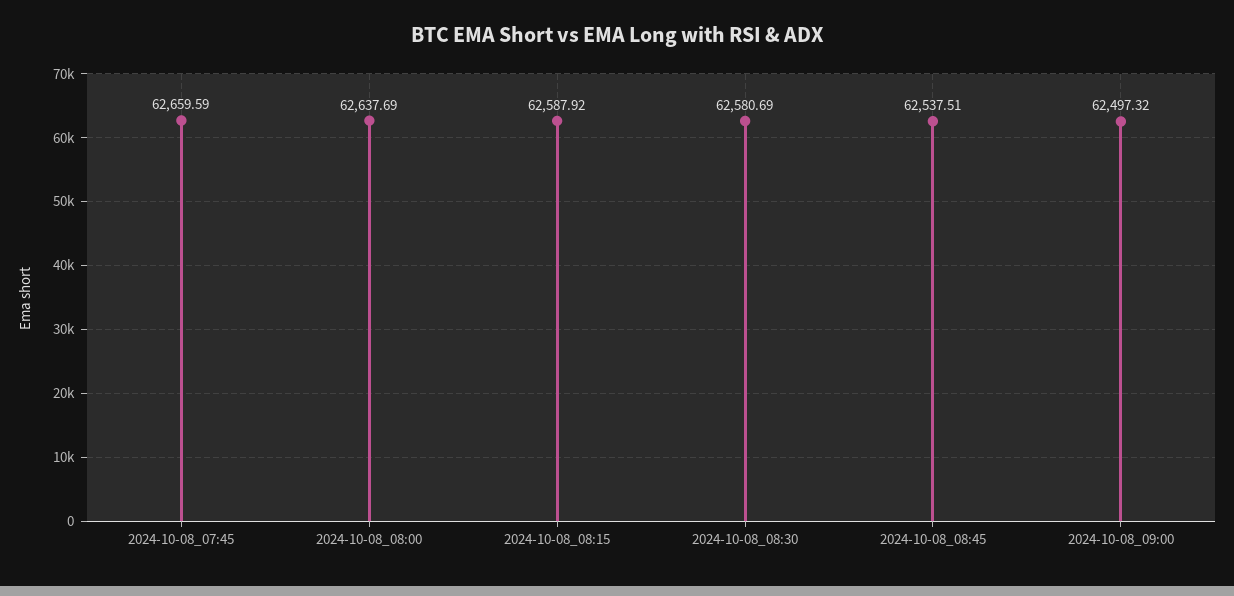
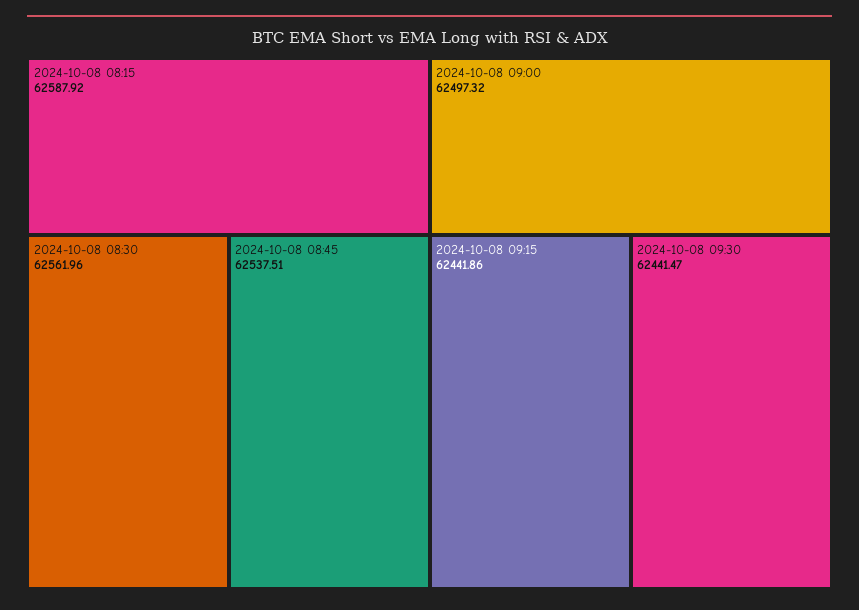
2024-10-08_07:45: 62659.59 -> none
2024-10-08_08:00: 62637.69 -> none
2024-10-08_08:30: 62580.69 -> 62561.96
2024-10-08 09:15: none -> 62441.86
2024-10-08 09:30: none -> 62441.47

